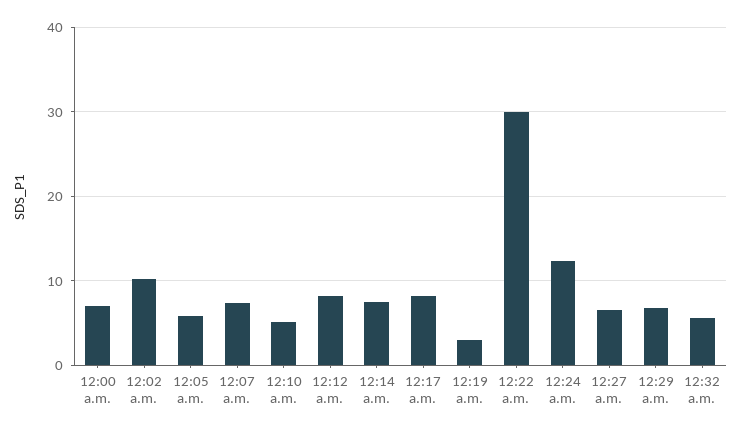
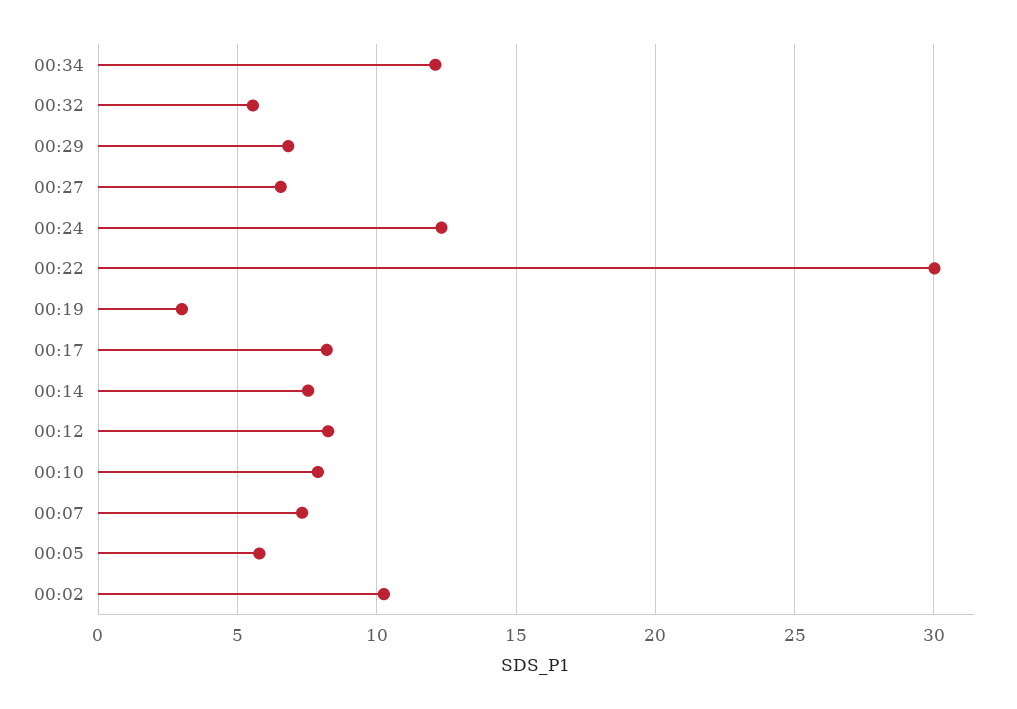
12:00 a.m.: 7 -> none
12:10 a.m.: 5 -> 8
00:34: none -> 12

